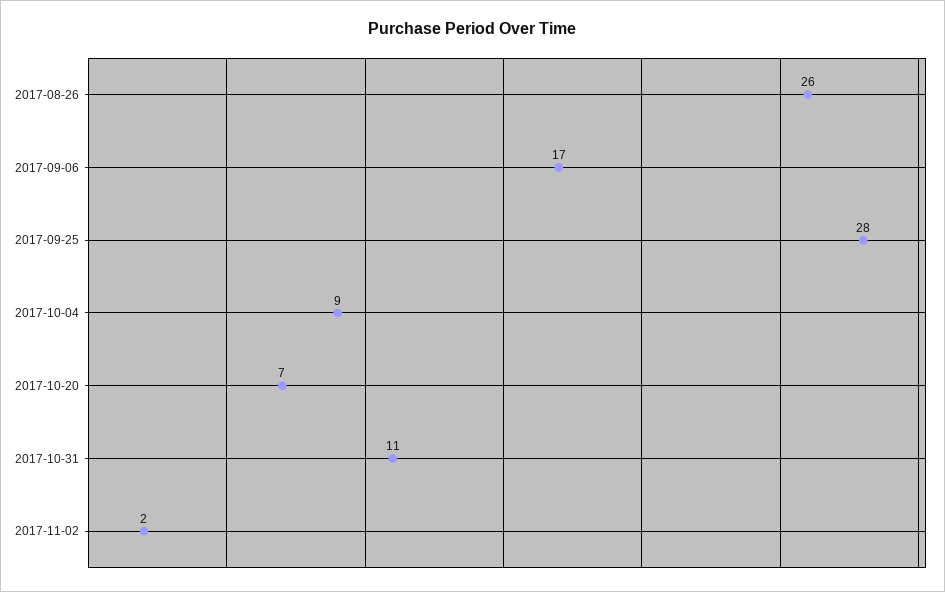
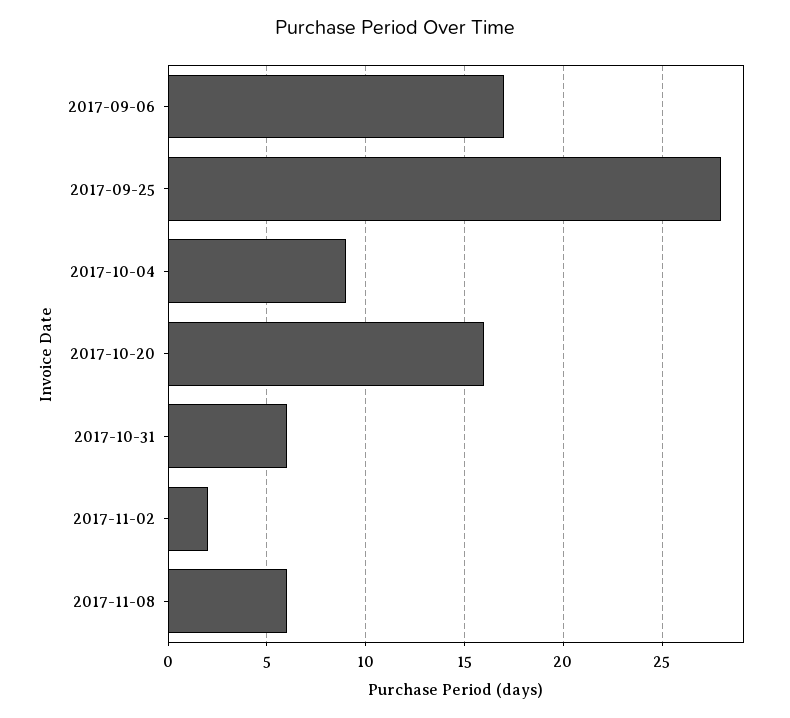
2017-08-26: 26 -> none
2017-10-20: 7 -> 16
2017-10-31: 11 -> 6
2017-11-08: none -> 6

